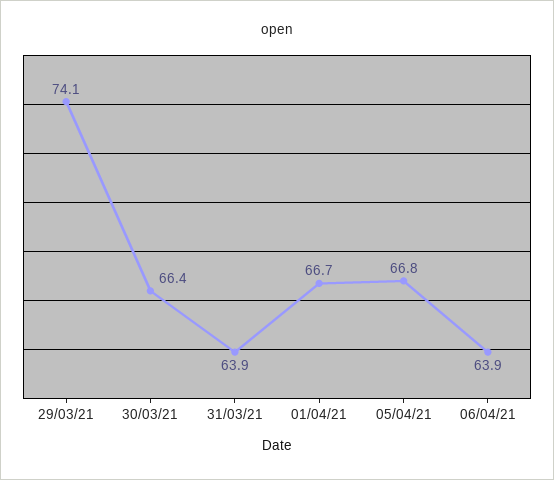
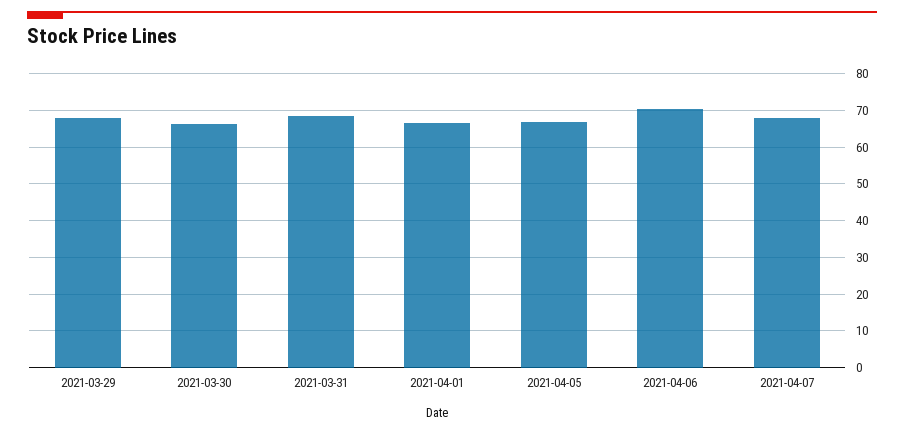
29/03/21: 74.1 -> 68
31/03/21: 63.9 -> 68
06/04/21: 63.9 -> 70
2021-04-07: none -> 68

